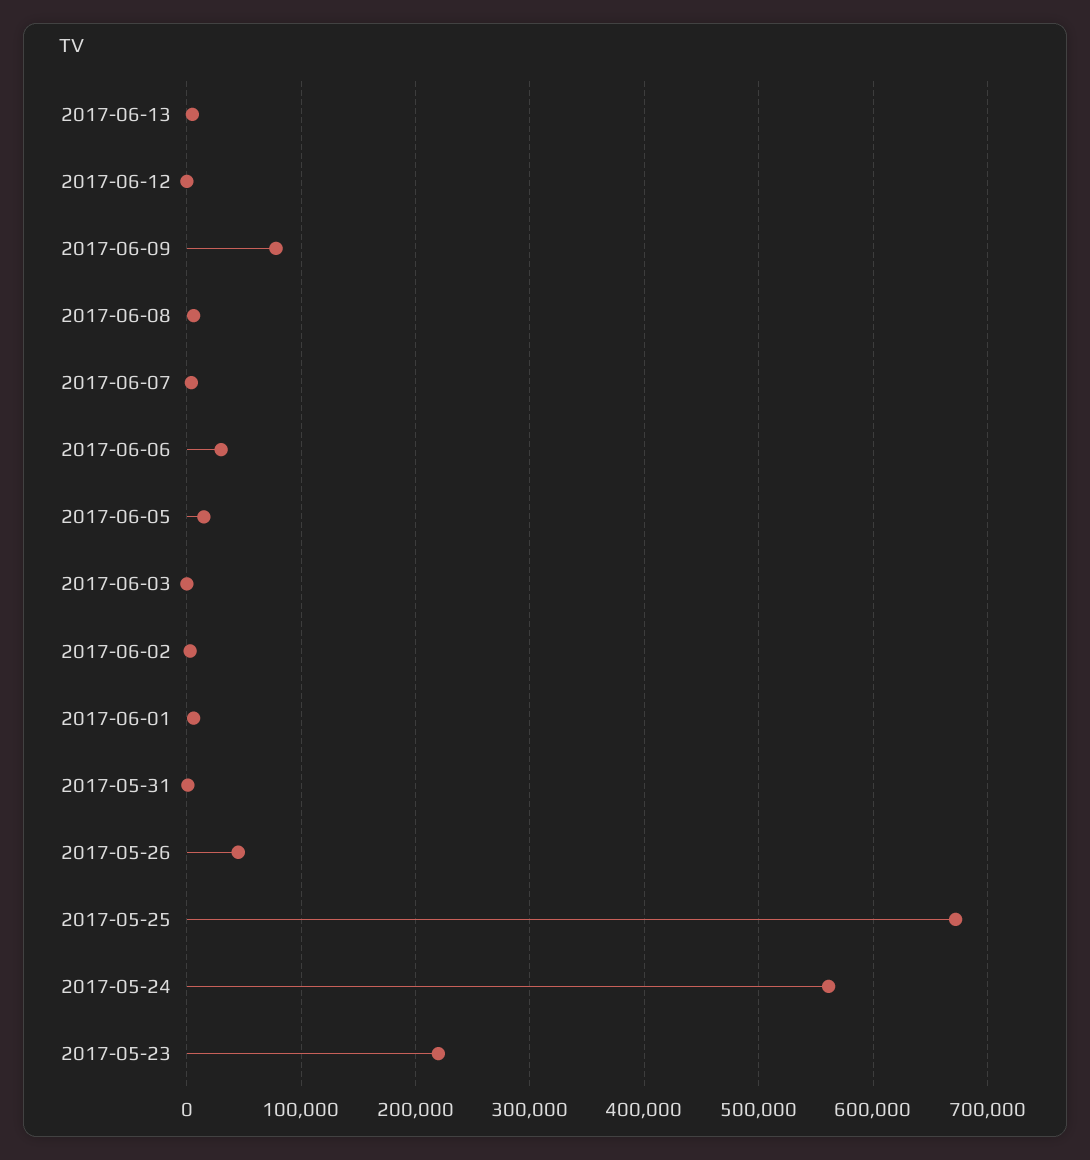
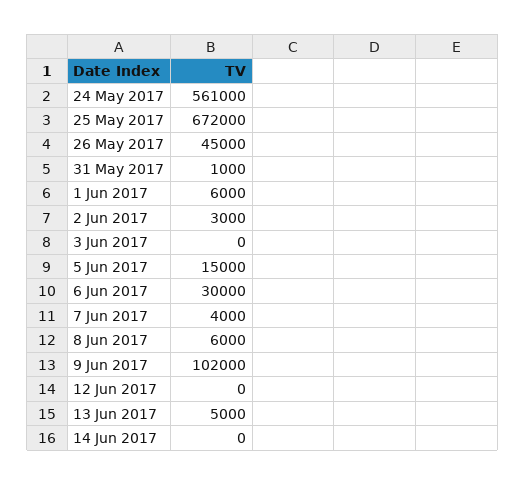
2017-06-09: 80000 -> 102000
2017-05-23: 220000 -> none
14 Jun 2017: none -> 0

